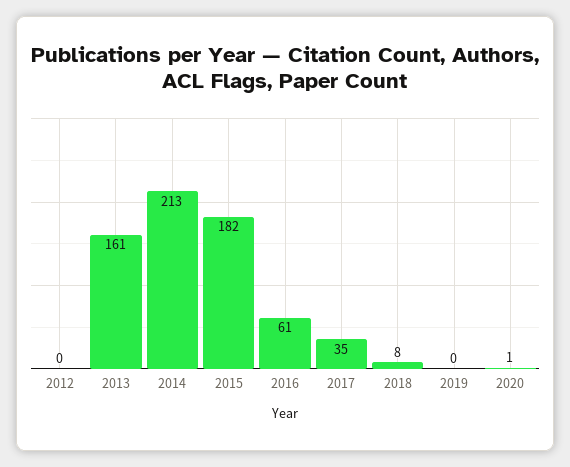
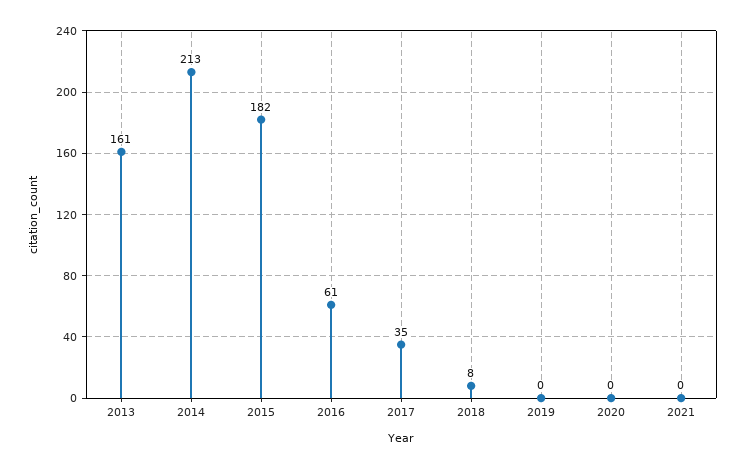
2012: 0 -> none
2020: 1 -> 0
2021: none -> 0

